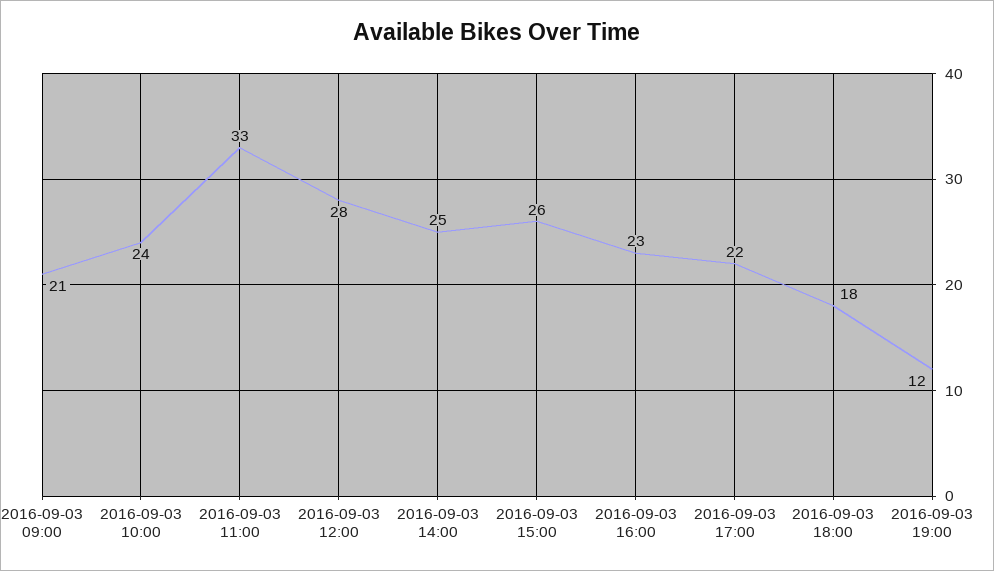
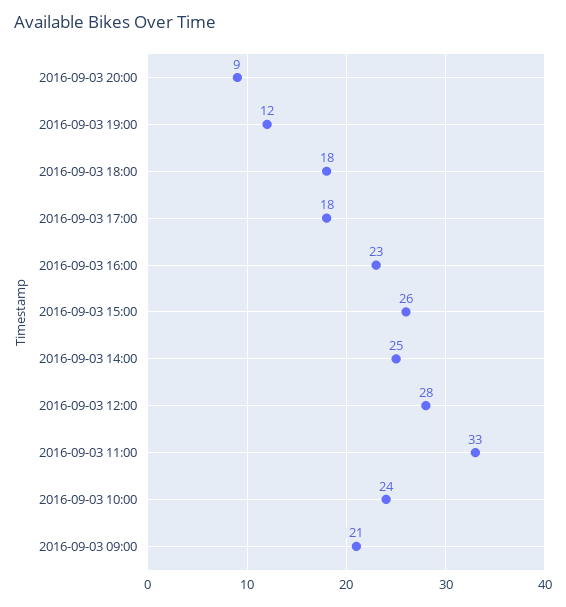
2016-09-03 17:00: 22 -> 18
2016-09-03 20:00: none -> 9

